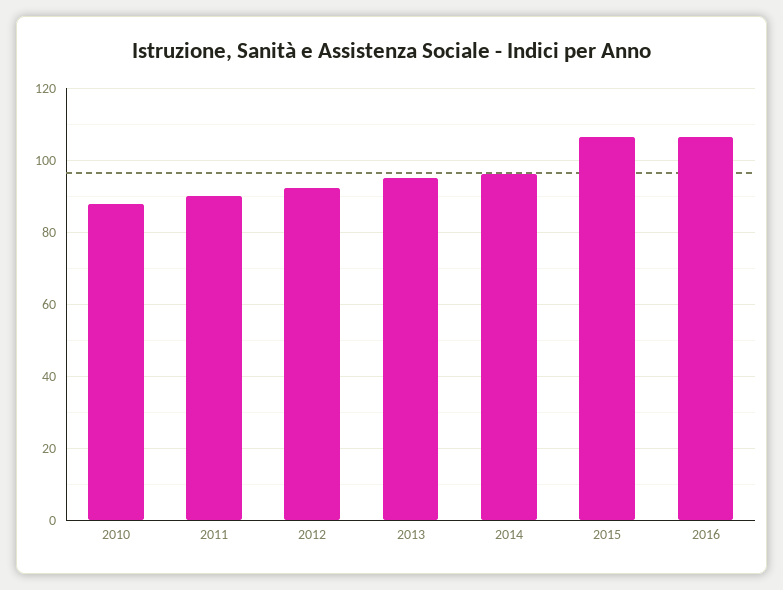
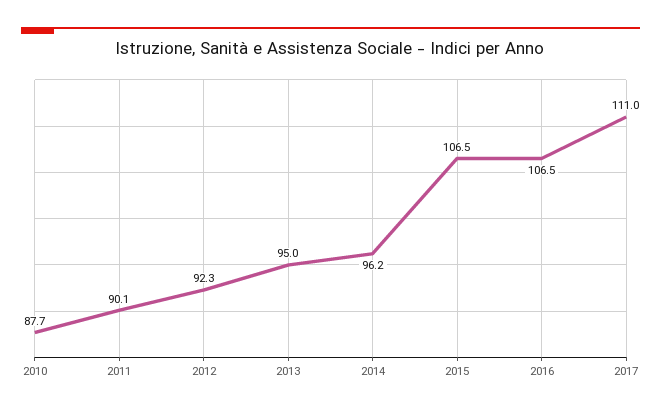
2017: none -> 111

